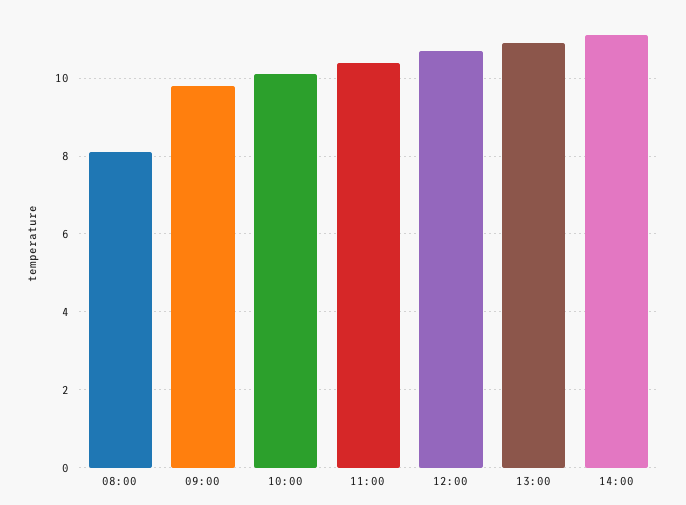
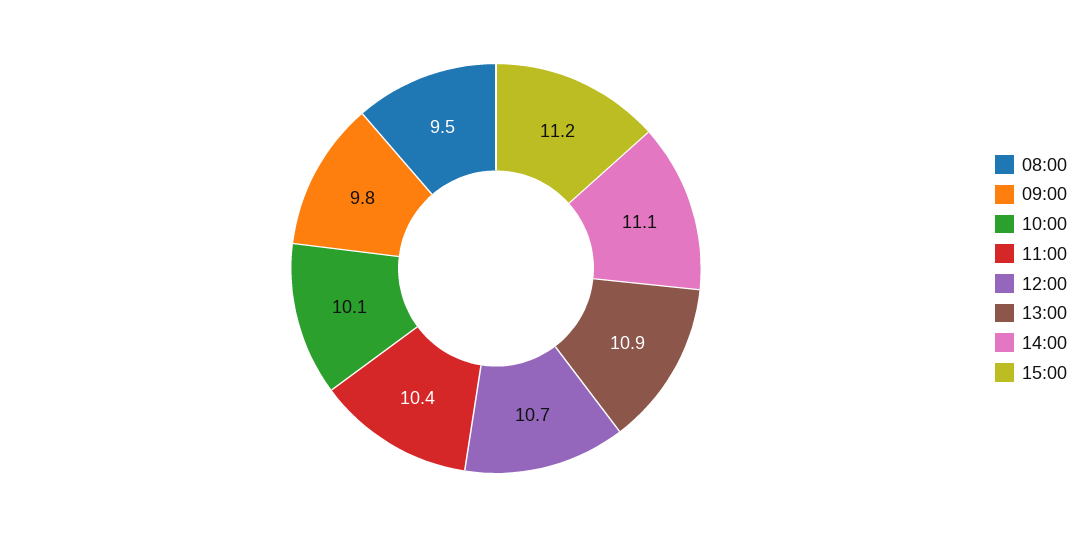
08:00: 8 -> 9.5
15:00: none -> 11.2

